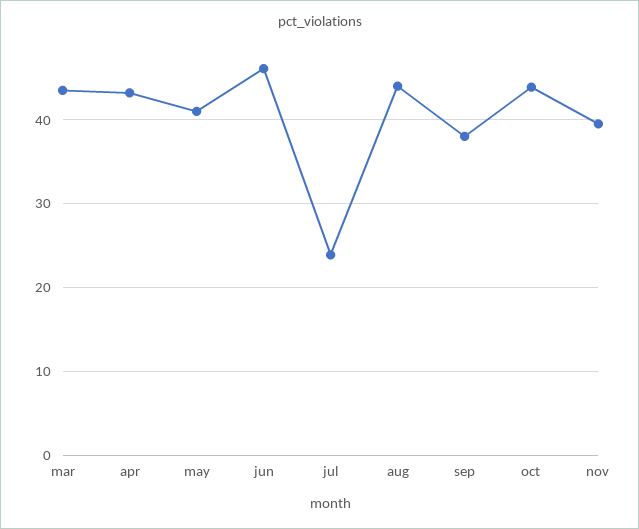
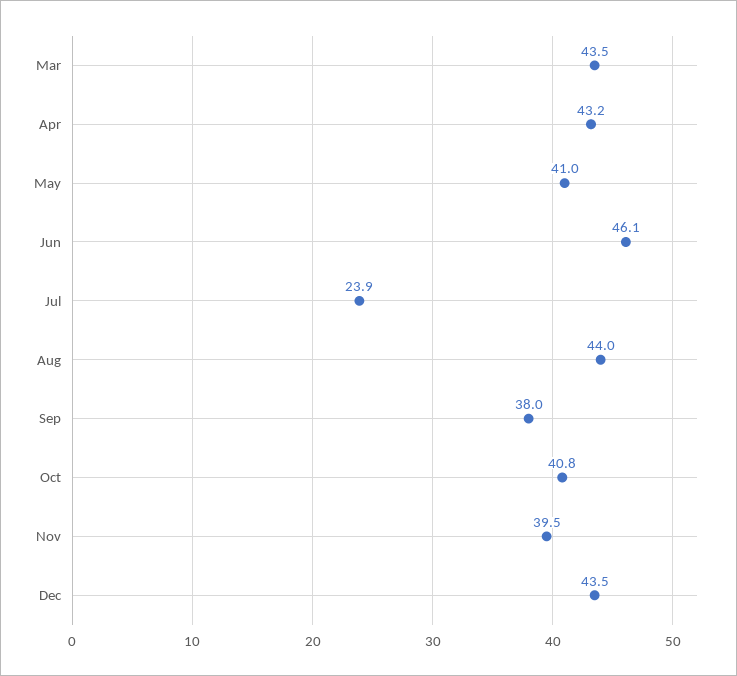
oct: 44 -> 40.8
Dec: none -> 43.5

